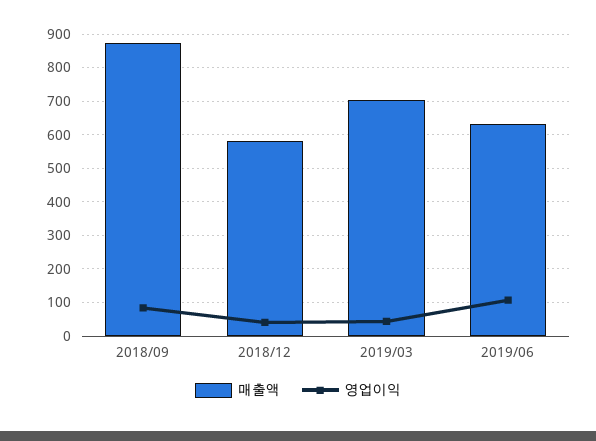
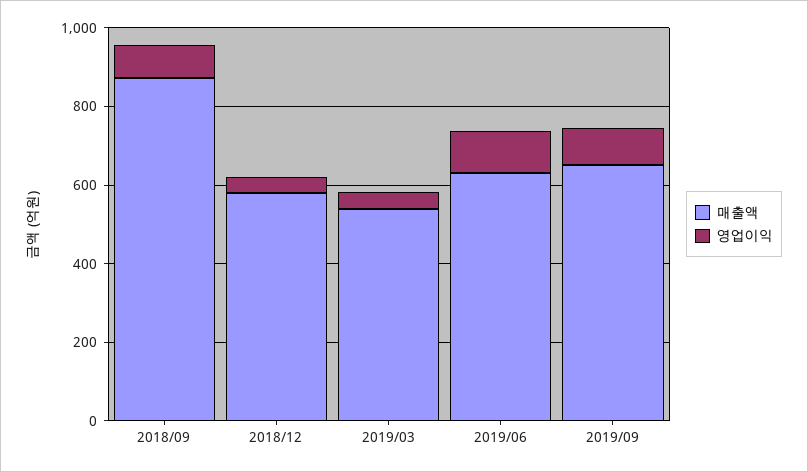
매출액, 2019/03: 700 -> 550
매출액, 2019/09: none -> 650
영업이익, 2019/09: none -> 100

